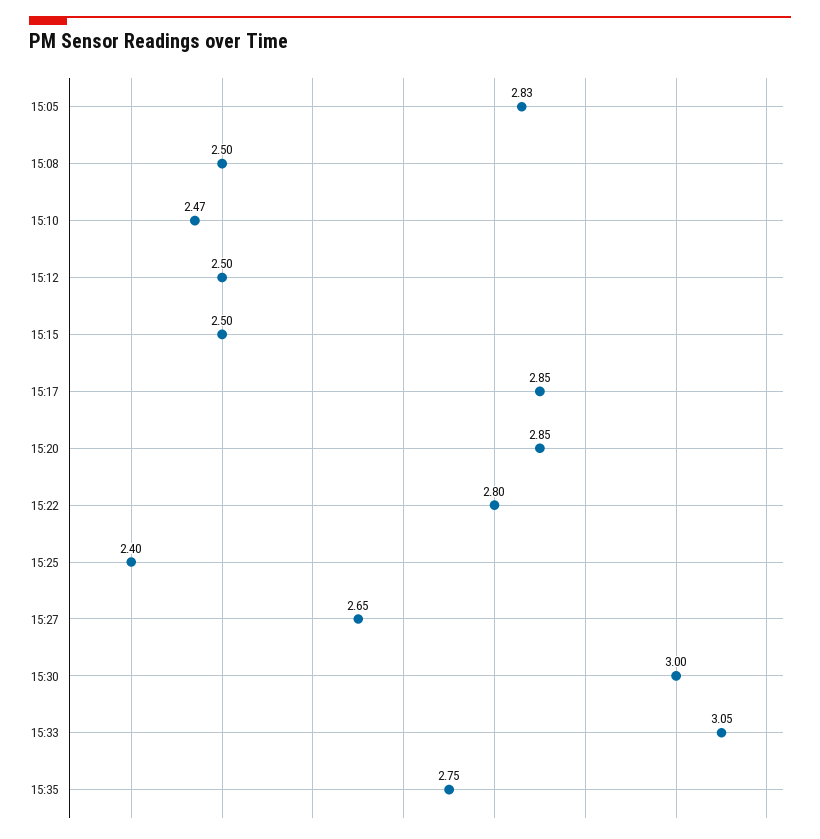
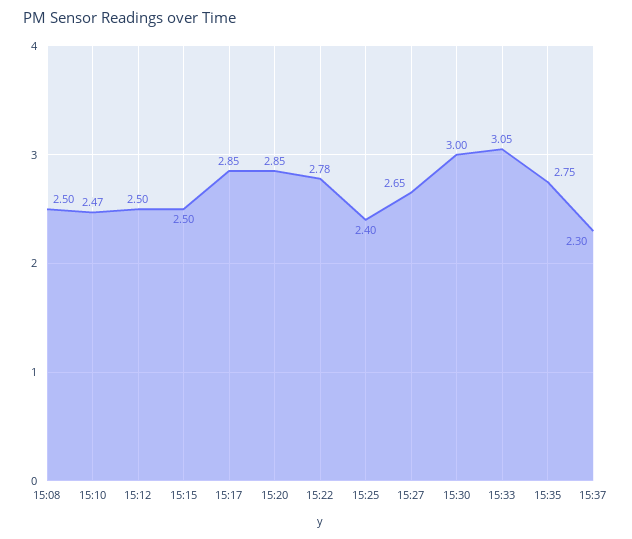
15:05: 2.83 -> none
15:22: 2.8 -> 2.78
15:37: none -> 2.3

